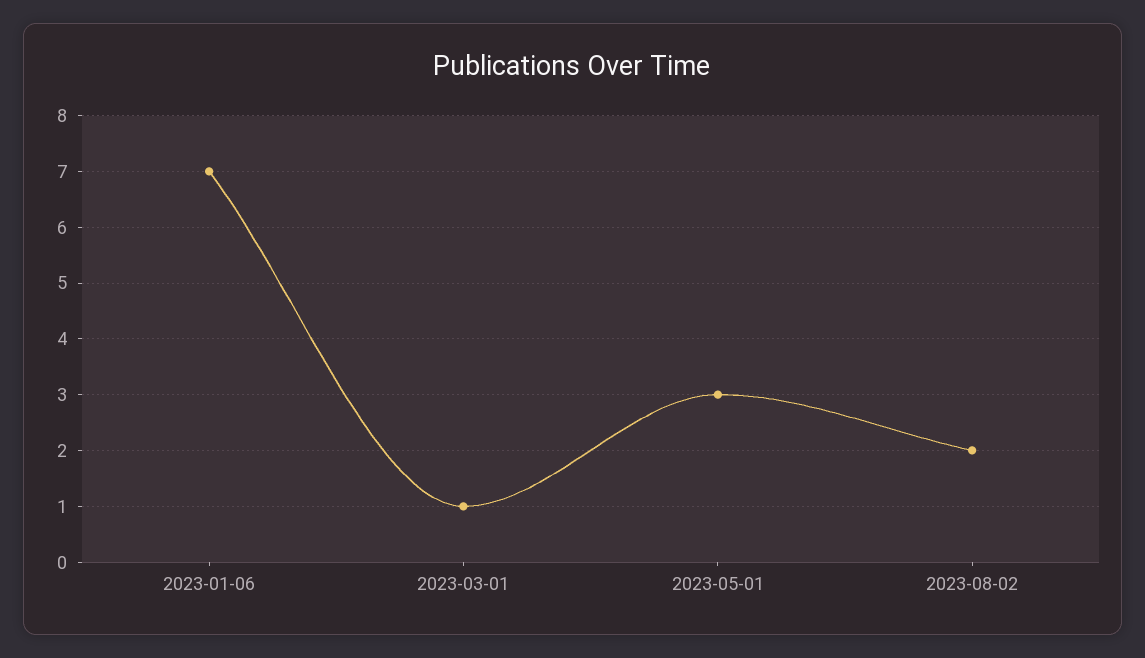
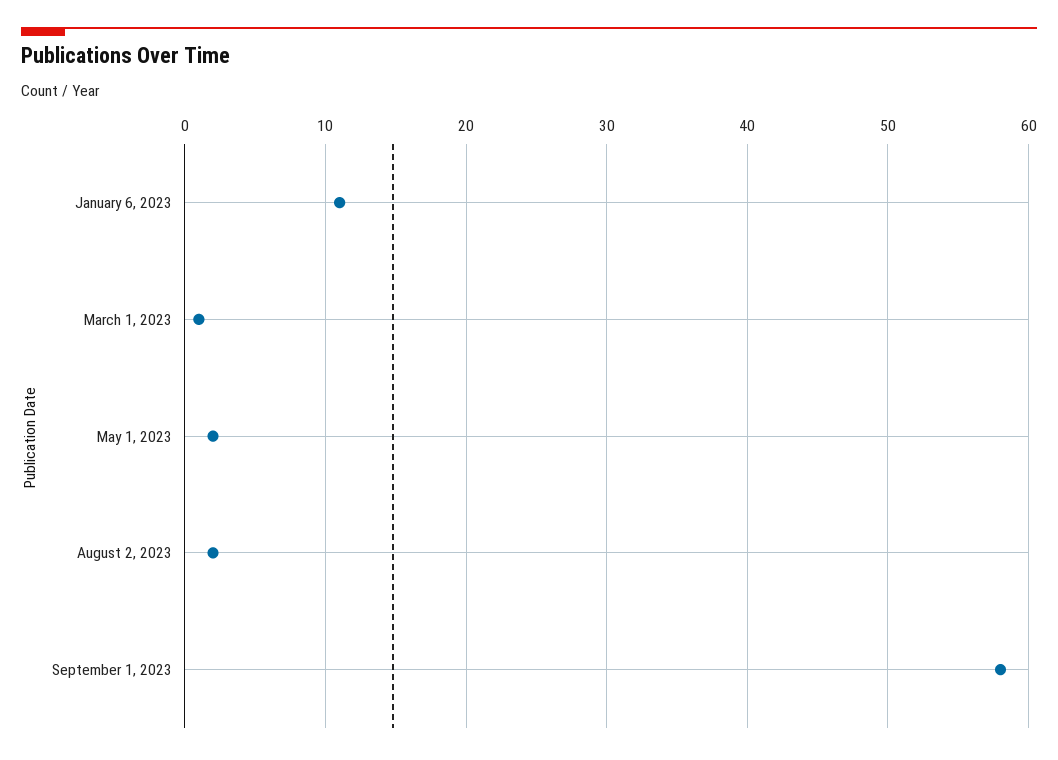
2023-01-06: 7 -> 11
2023-05-01: 3 -> 2
September 1, 2023: none -> 58

